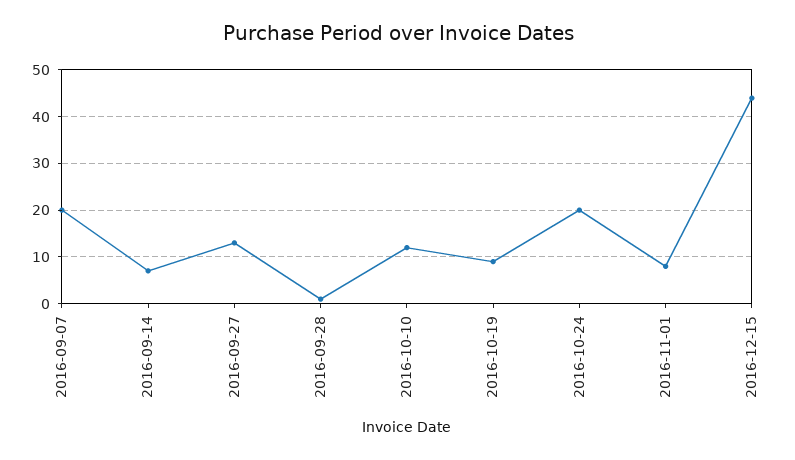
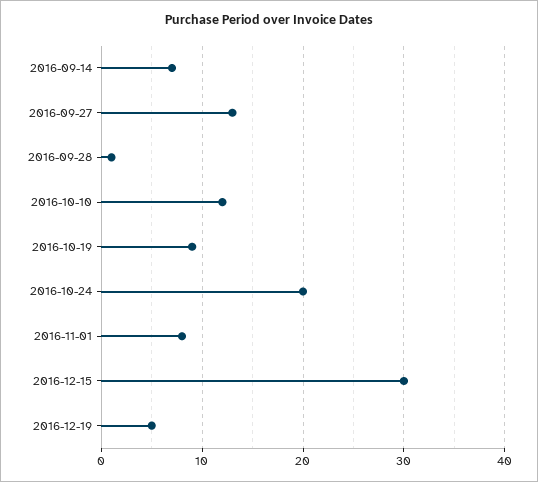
2016-09-07: 20 -> none
2016-12-15: 45 -> 30
2016-12-19: none -> 5

